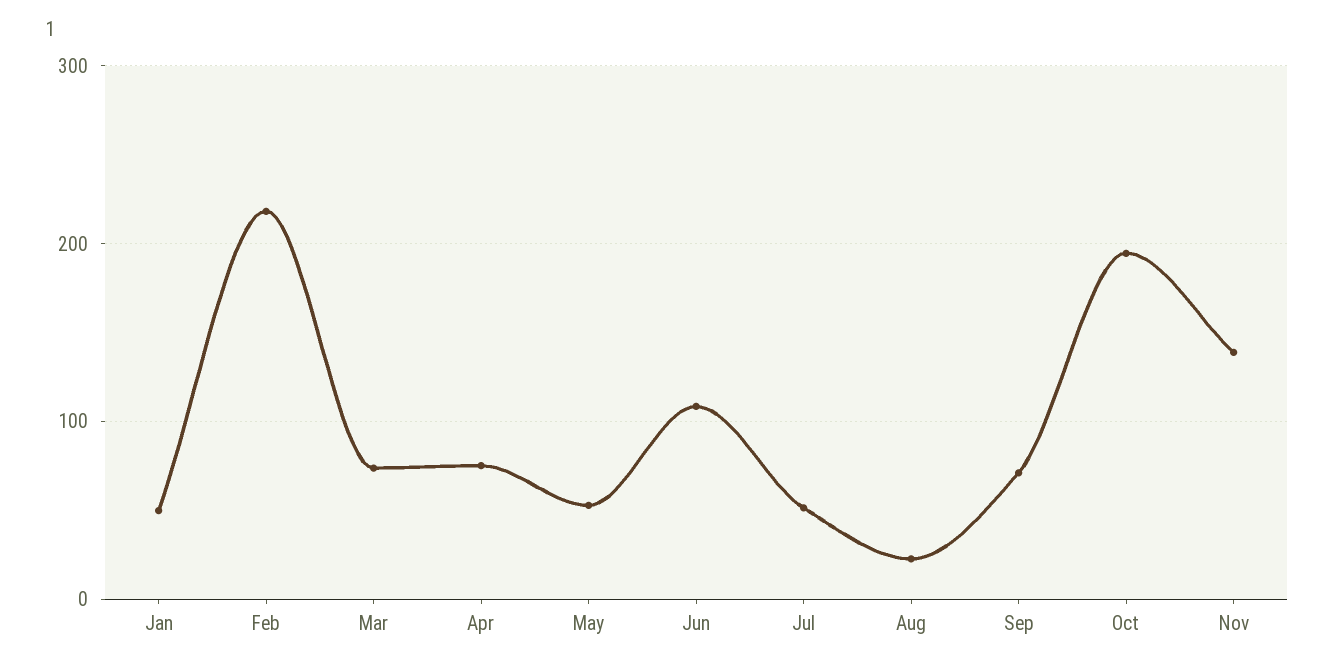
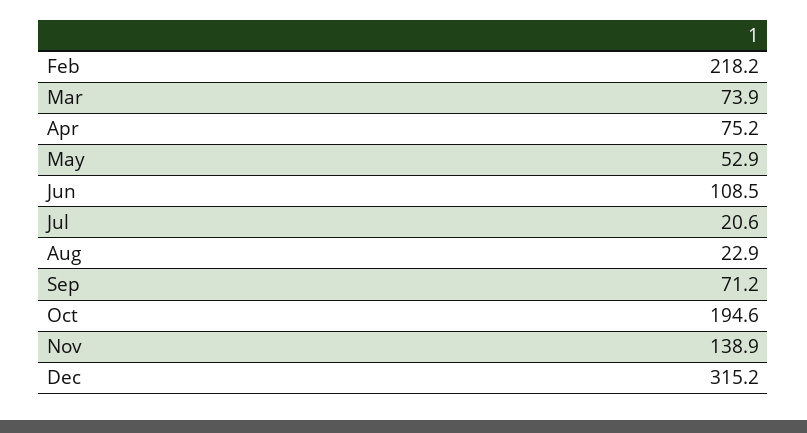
Jan: 50 -> none
Jul: 50 -> 20.6
Dec: none -> 315.2

